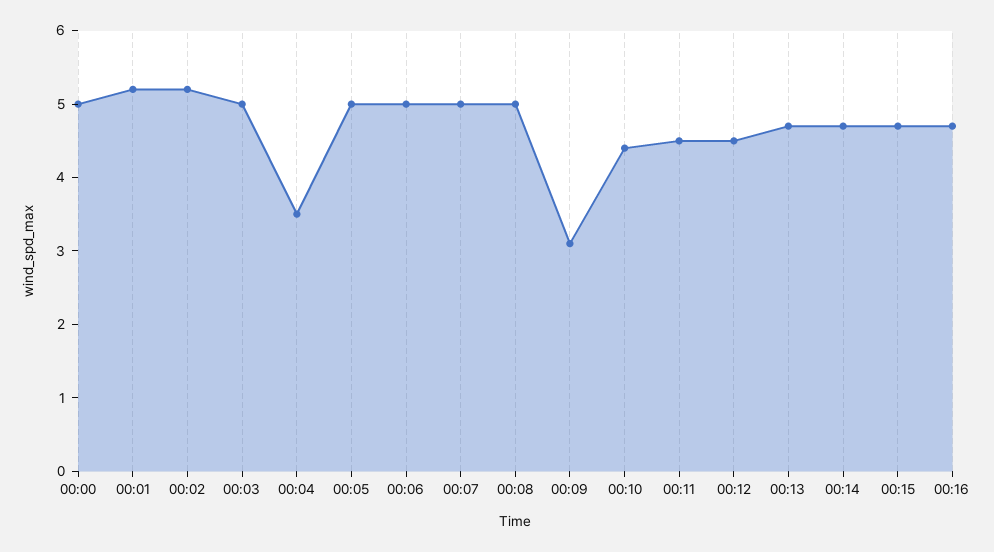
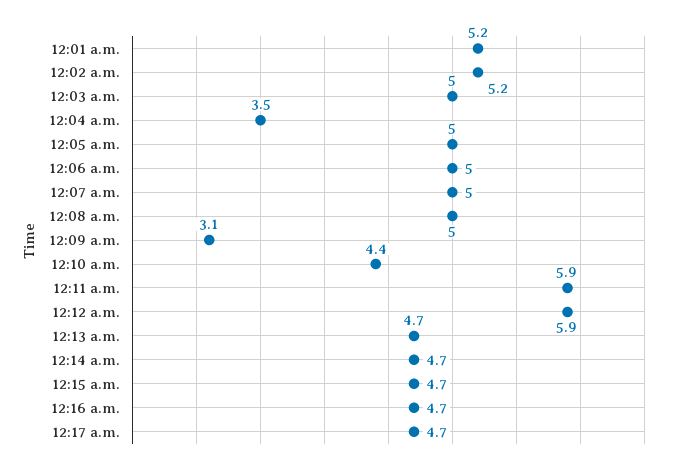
00:00: 5 -> none
00:11: 4.5 -> 5.9
00:12: 4.5 -> 5.9
12:17 a.m.: none -> 4.7

